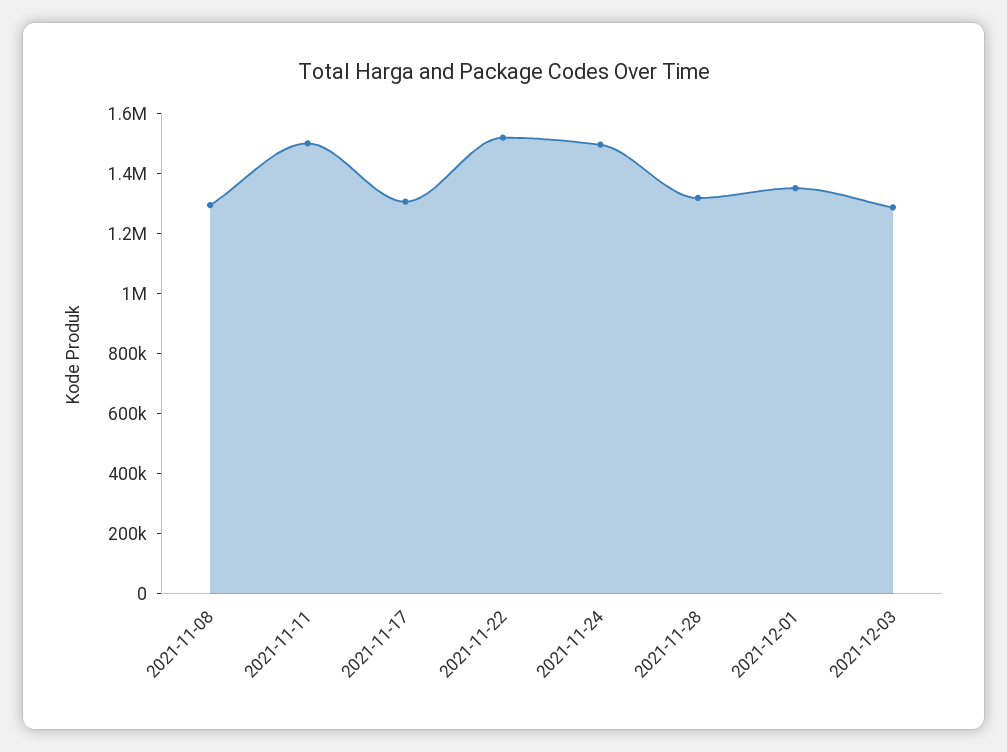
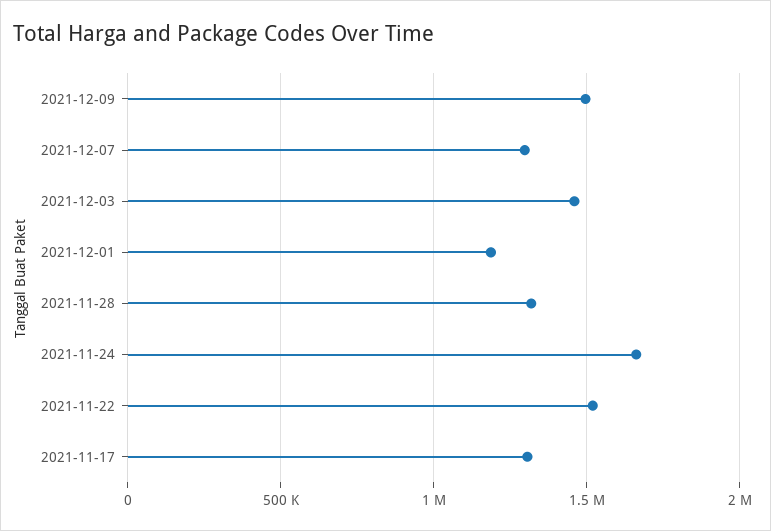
2021-11-08: 1300000 -> none
2021-11-11: 1500000 -> none
2021-11-24: 1500000 -> 1650000
2021-12-01: 1350000 -> 1200000
2021-12-03: 1300000 -> 1450000
2021-12-09: none -> 1500000
2021-12-07: none -> 1300000

